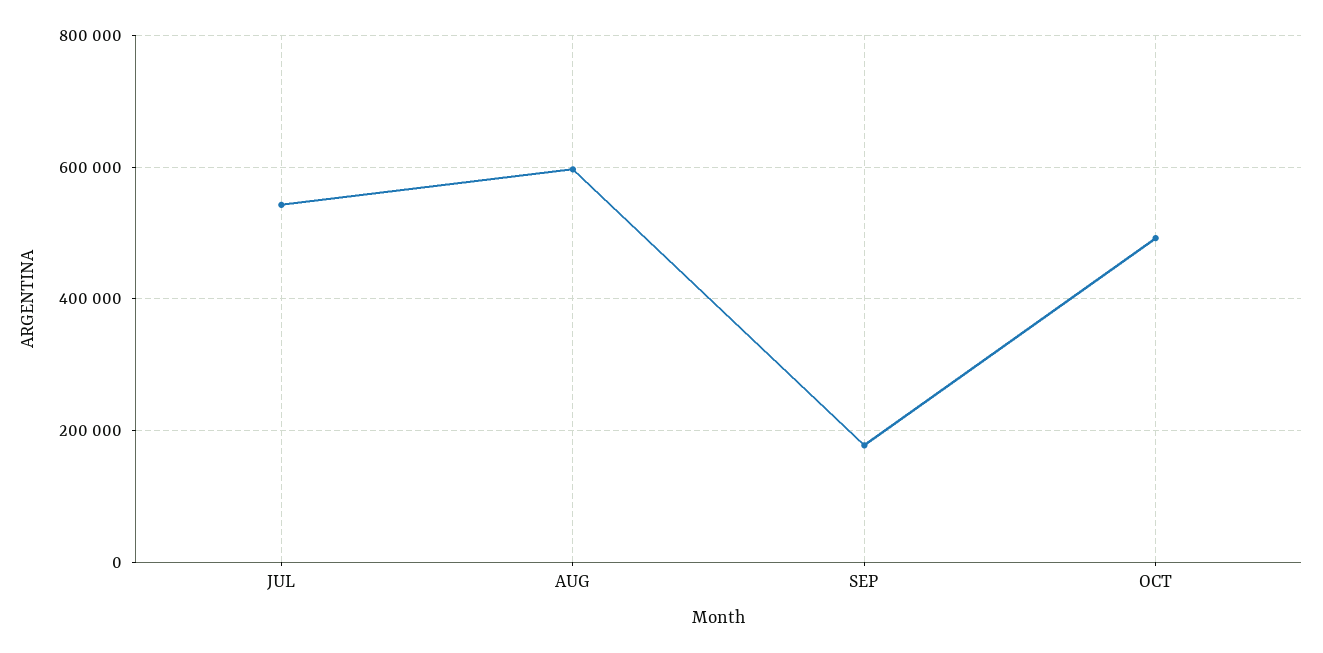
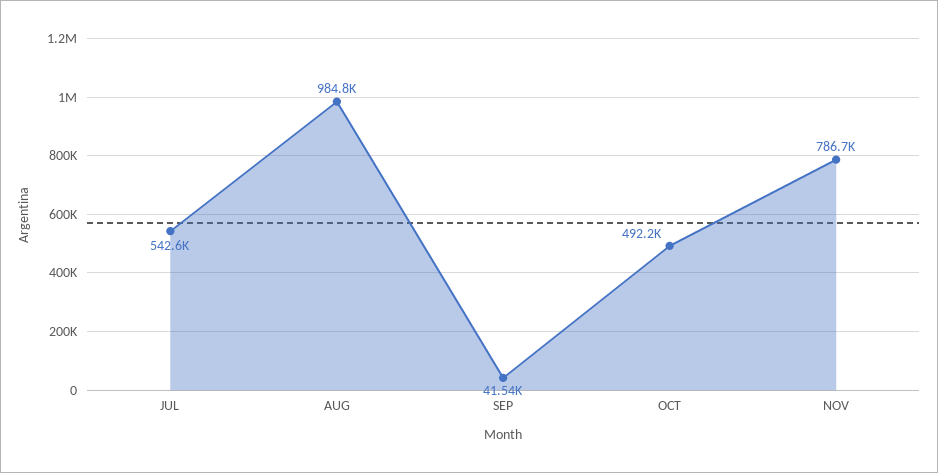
AUG: 600000 -> 984800
SEP: 180000 -> 41540
NOV: none -> 786700

